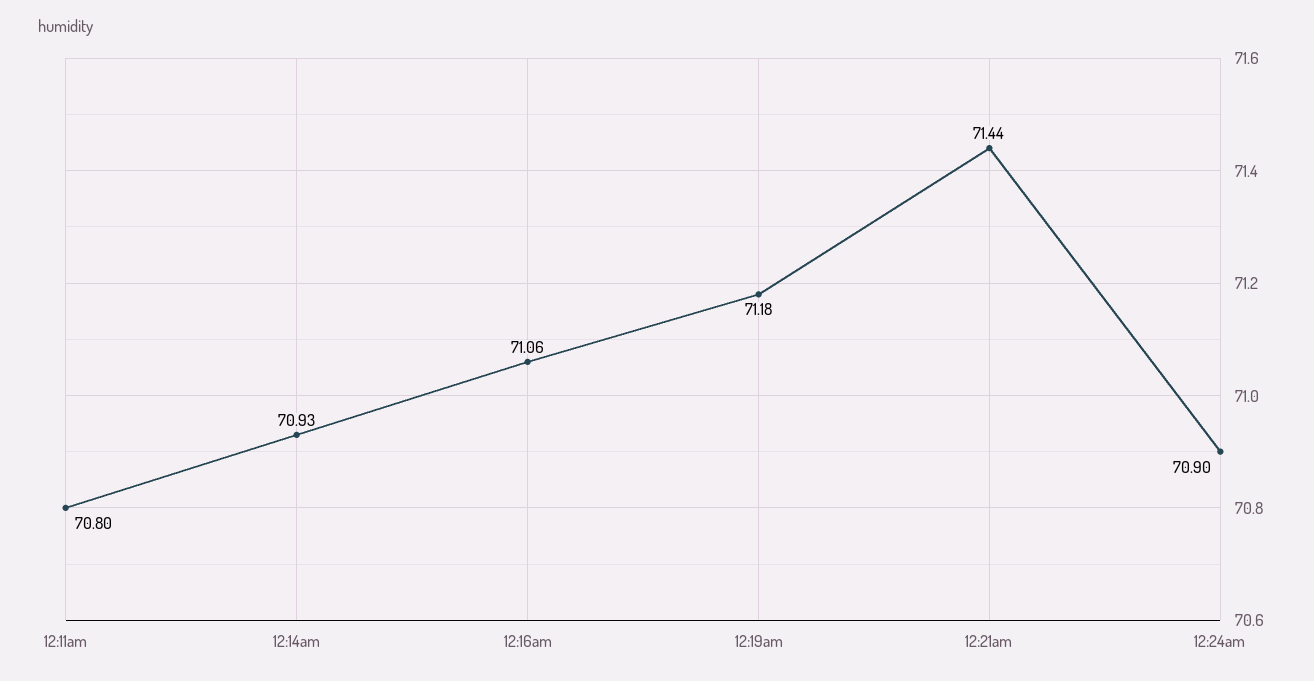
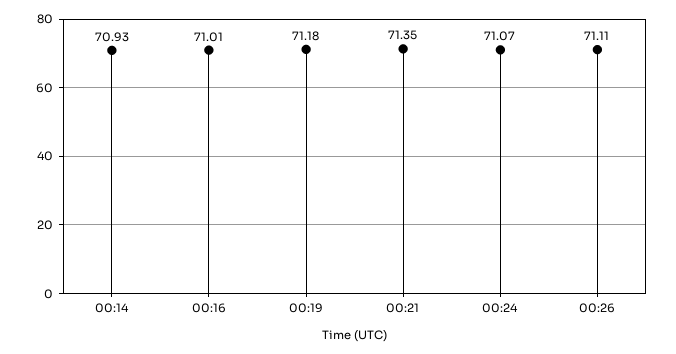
12:11am: 70.8 -> none
12:16am: 71.06 -> 71.01
12:21am: 71.44 -> 71.35
12:24am: 70.9 -> 71.07
00:26: none -> 71.11

